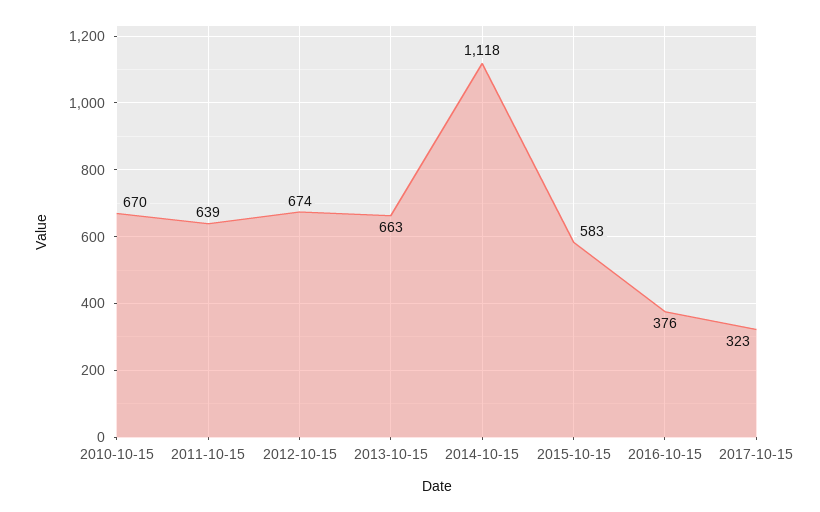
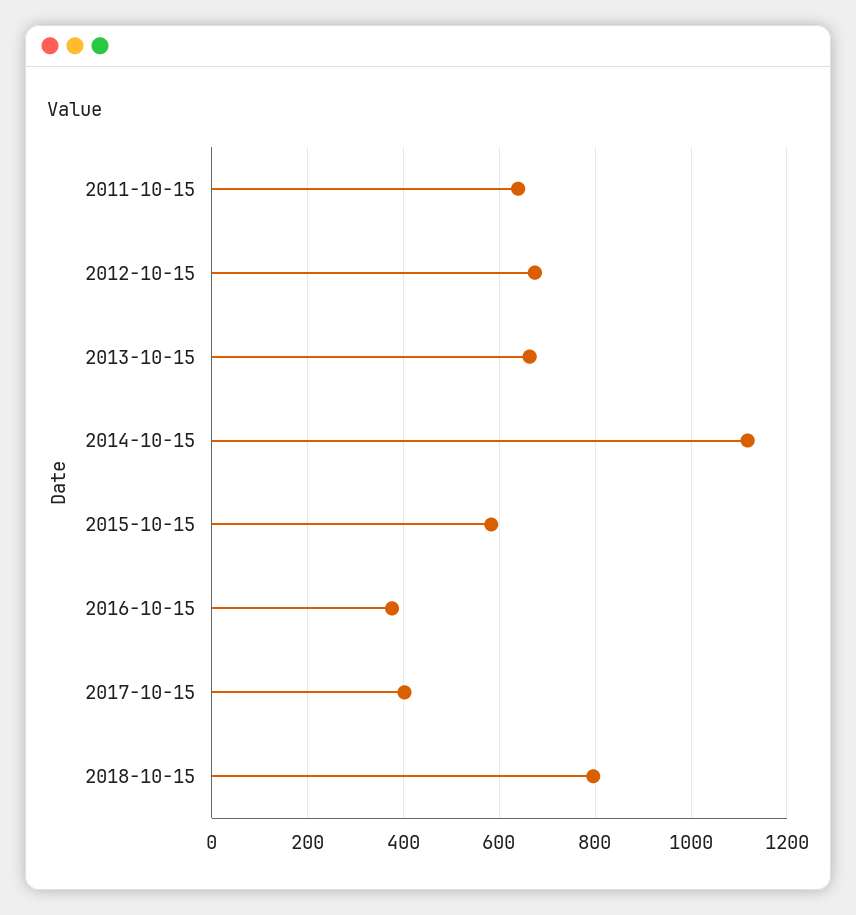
2010-10-15: 670 -> none
2017-10-15: 323 -> 400
2018-10-15: none -> 800

